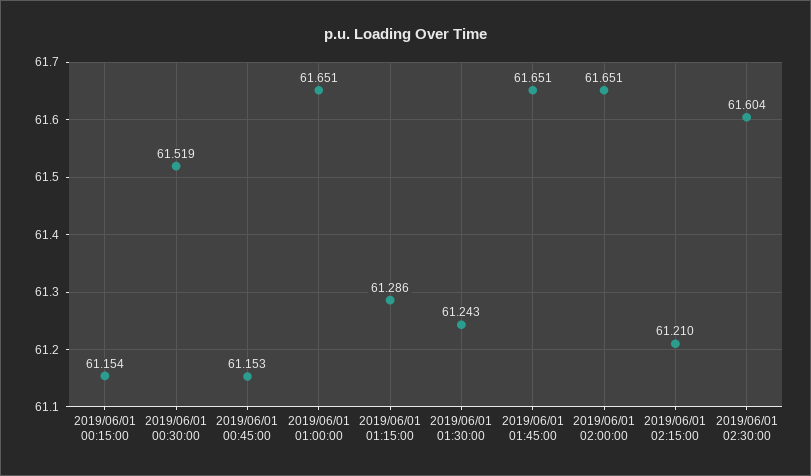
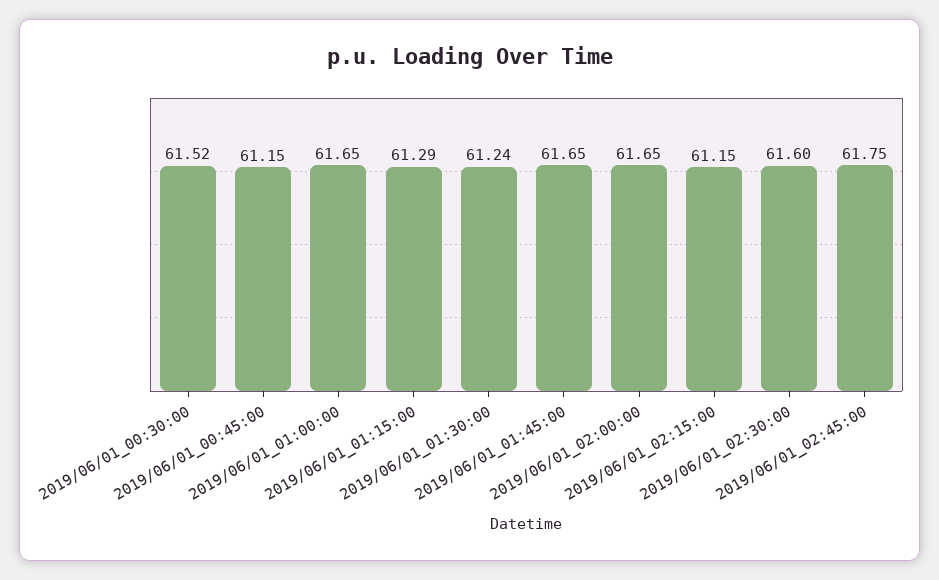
2019/06/01 00:15:00: 61.154 -> none
2019/06/01 02:15:00: 61.21 -> 61.15
2019/06/01_02:45:00: none -> 61.75

